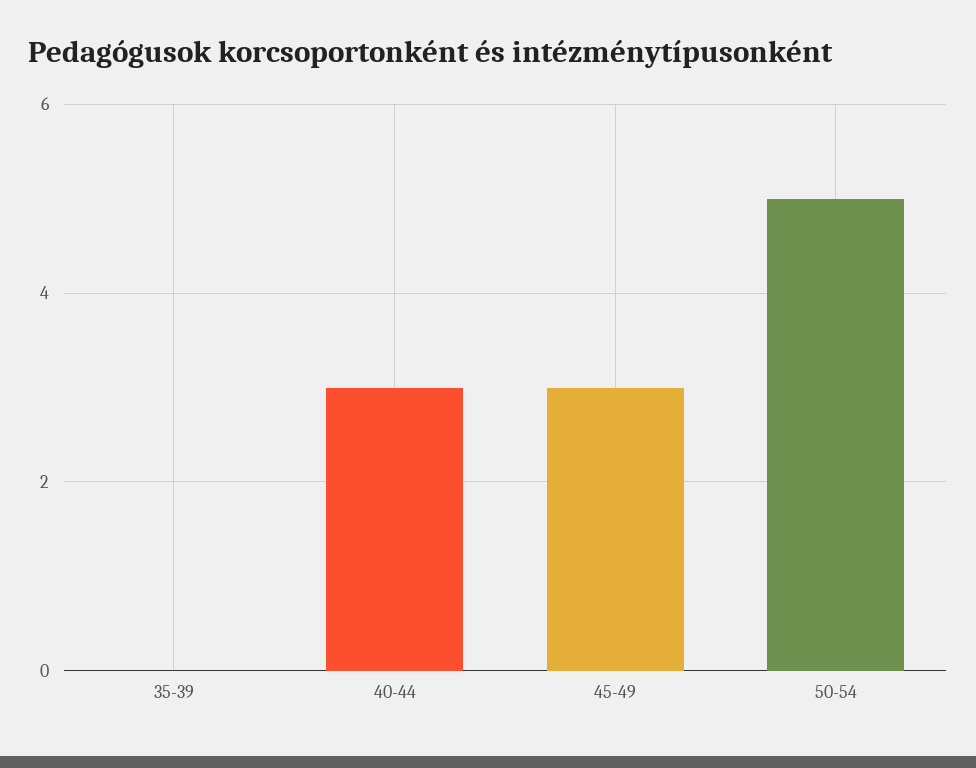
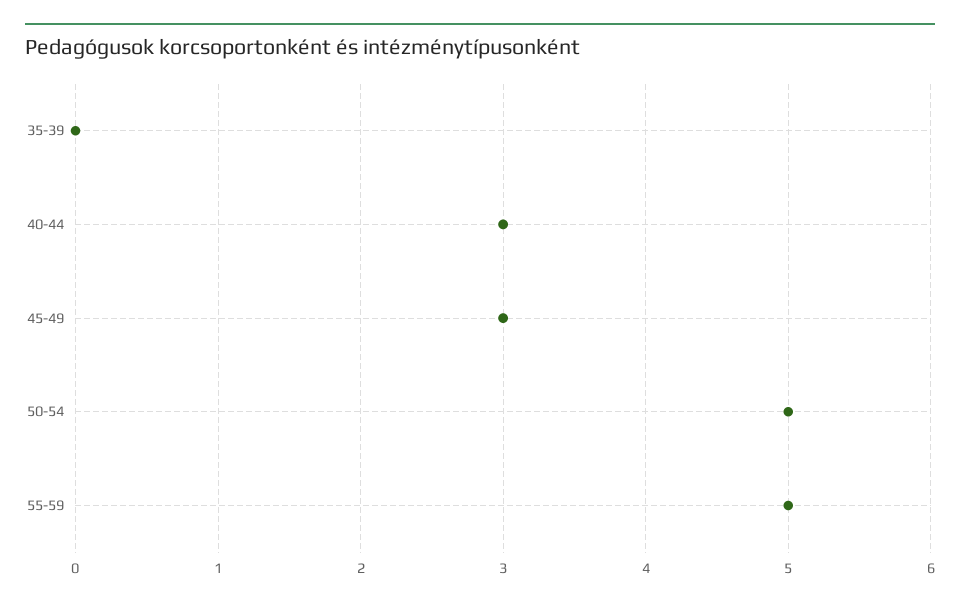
55-59: none -> 5

